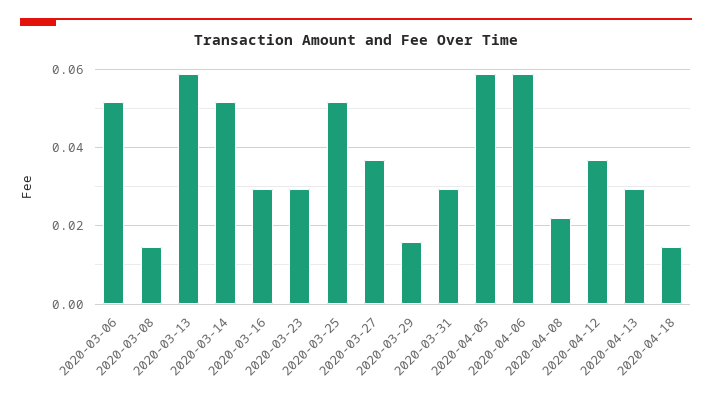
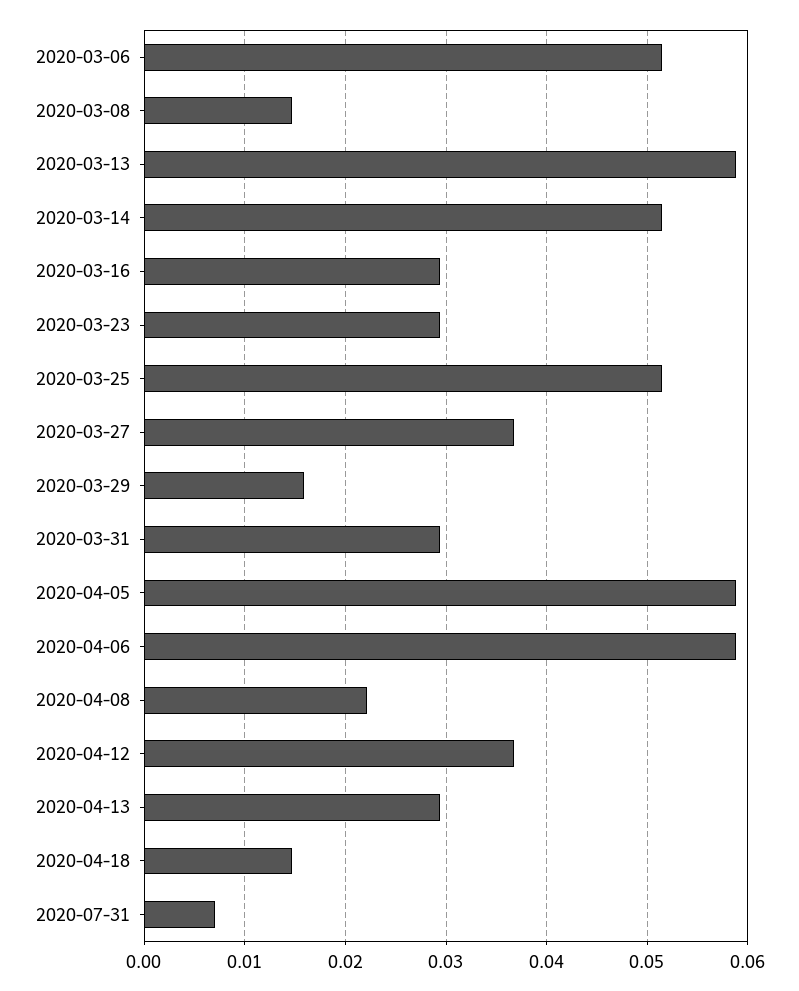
2020-07-31: none -> 0.007

